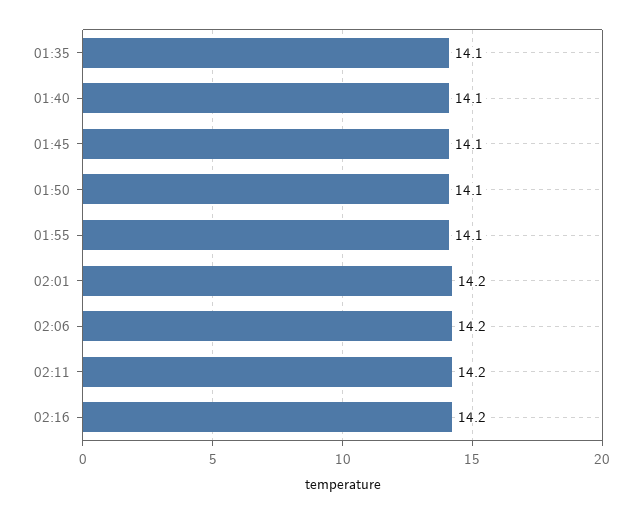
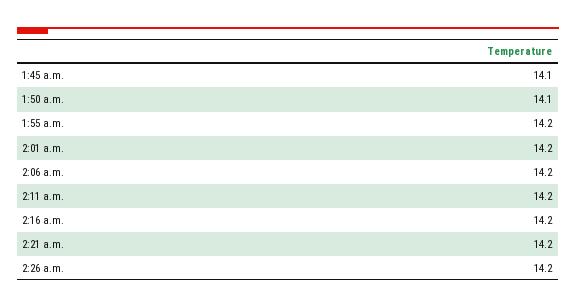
01:35: 14.1 -> none
01:40: 14.1 -> none
01:55: 14.1 -> 14.2
2:21 a.m.: none -> 14.2
2:26 a.m.: none -> 14.2

